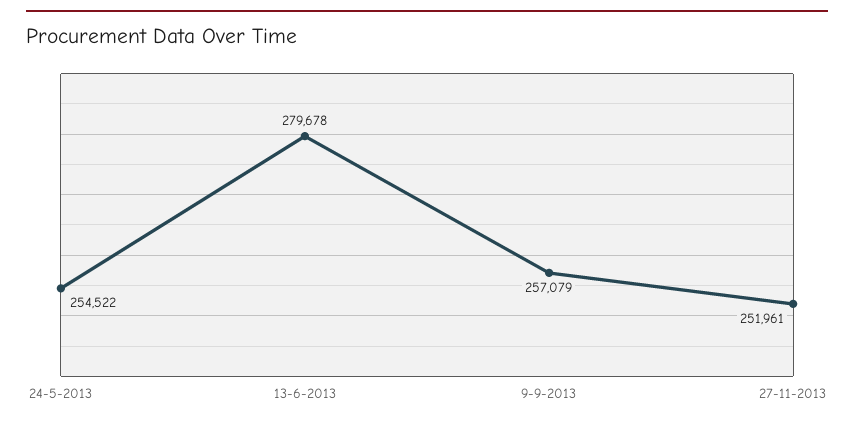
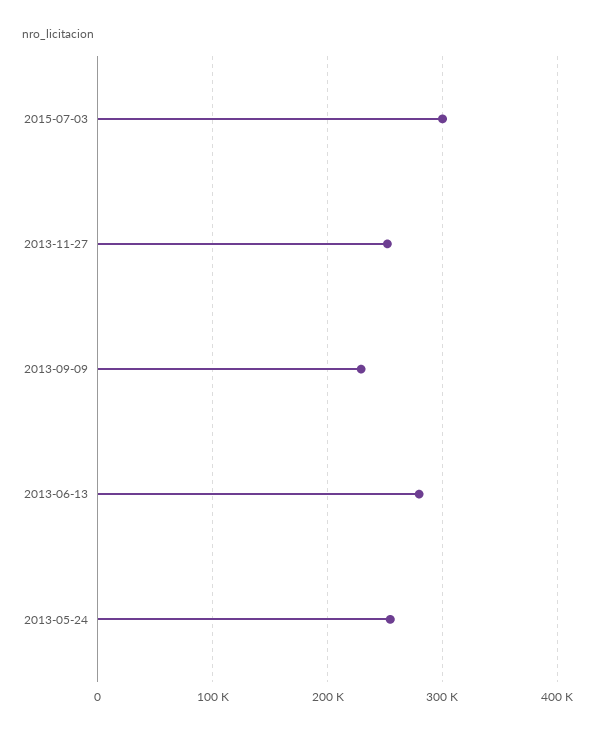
9-9-2013: 257079 -> 230000
2015-07-03: none -> 300000

